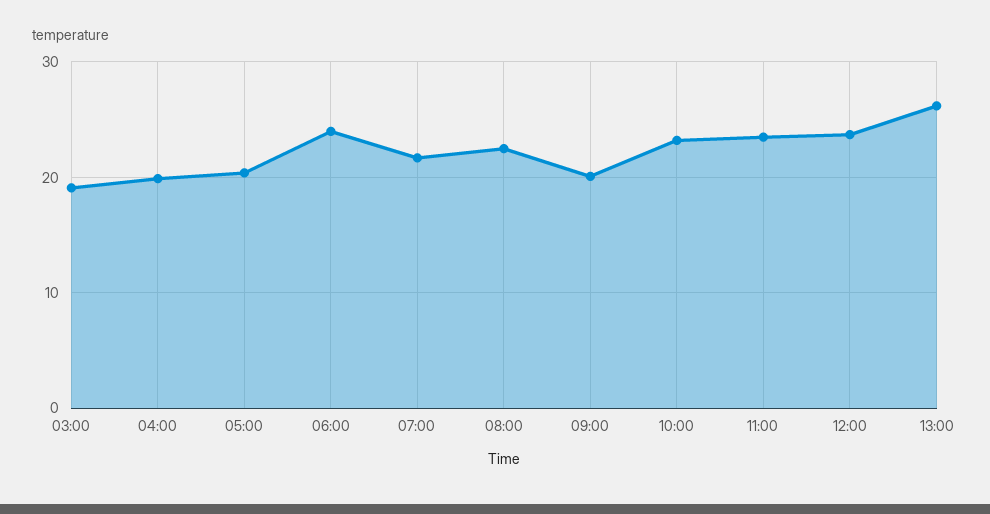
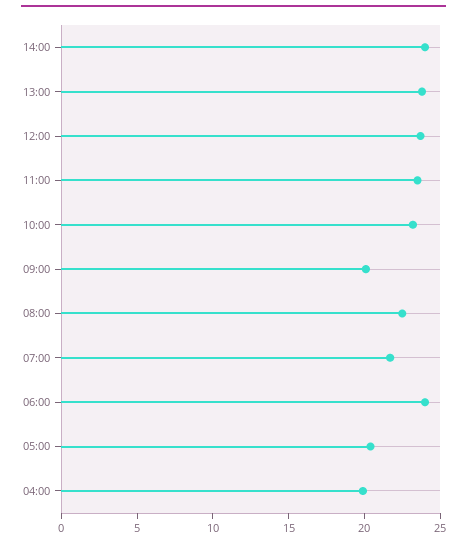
03:00: 19 -> none
13:00: 26 -> 24
14:00: none -> 24

